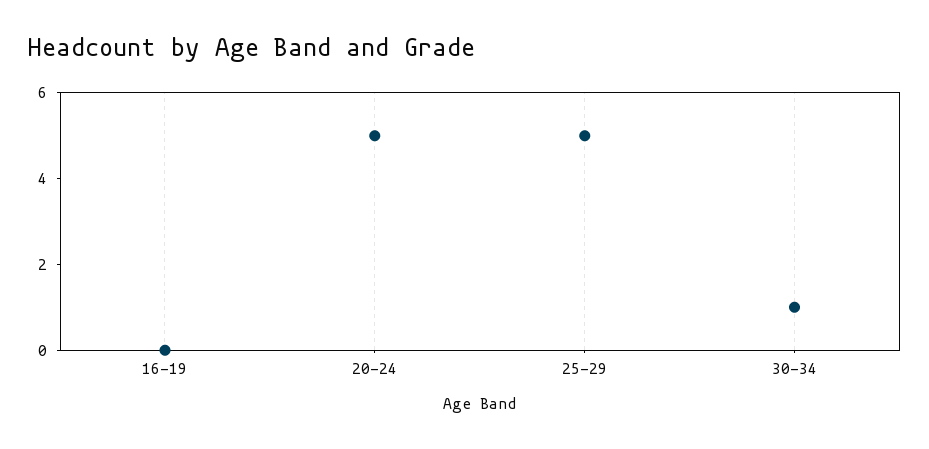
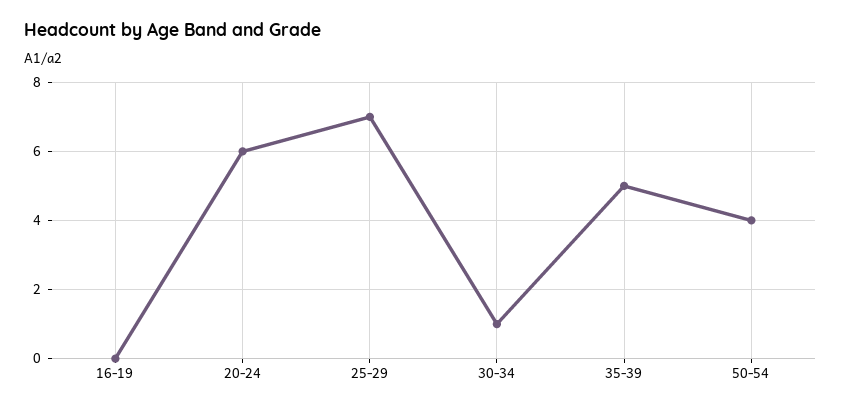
20-24: 5 -> 6
25-29: 5 -> 7
35-39: none -> 5
50-54: none -> 4

